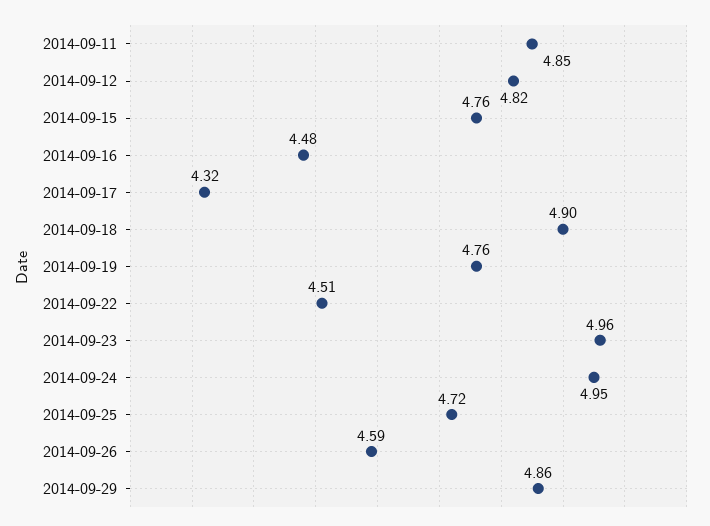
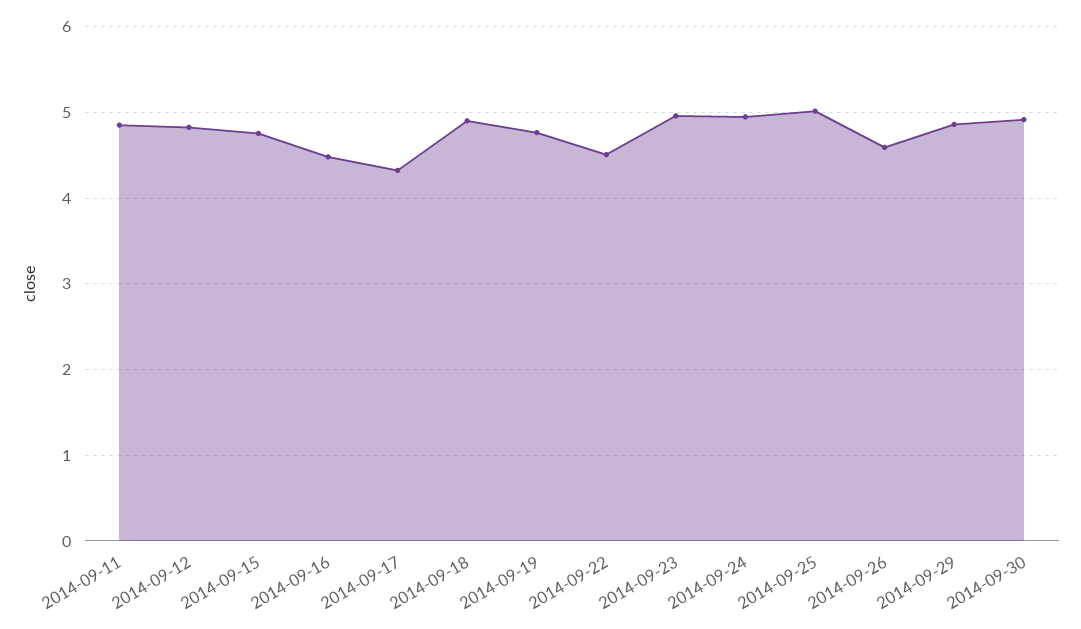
2014-09-25: 4.72 -> 5
2014-09-30: none -> 4.9

